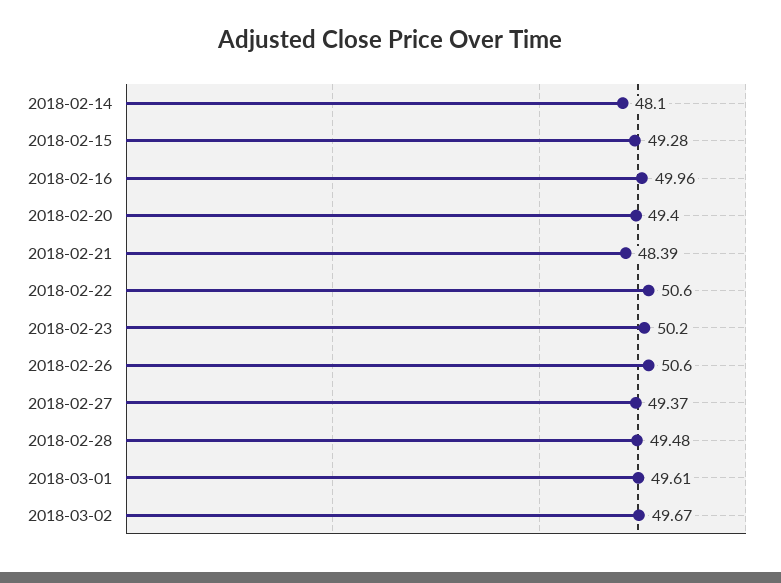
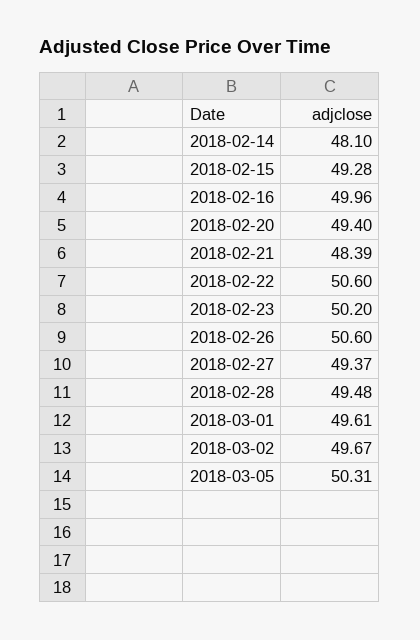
2018-03-05: none -> 50.31

